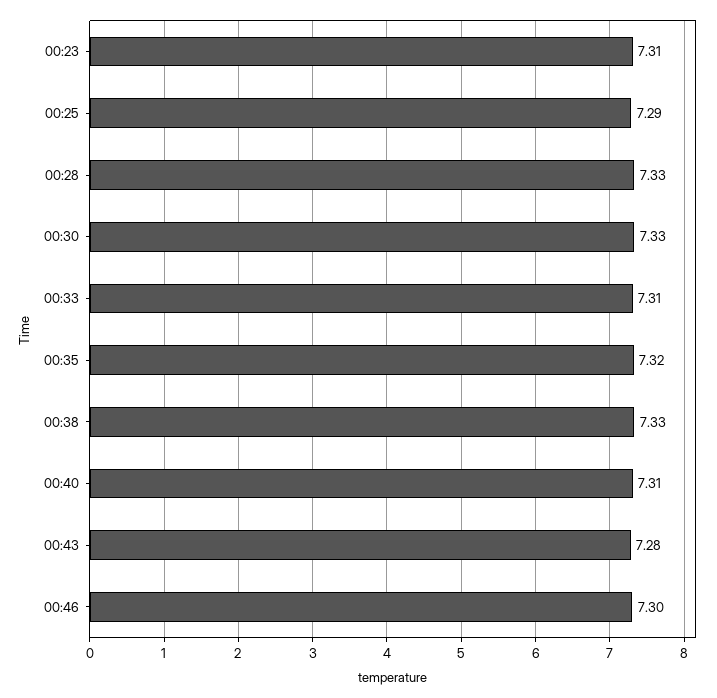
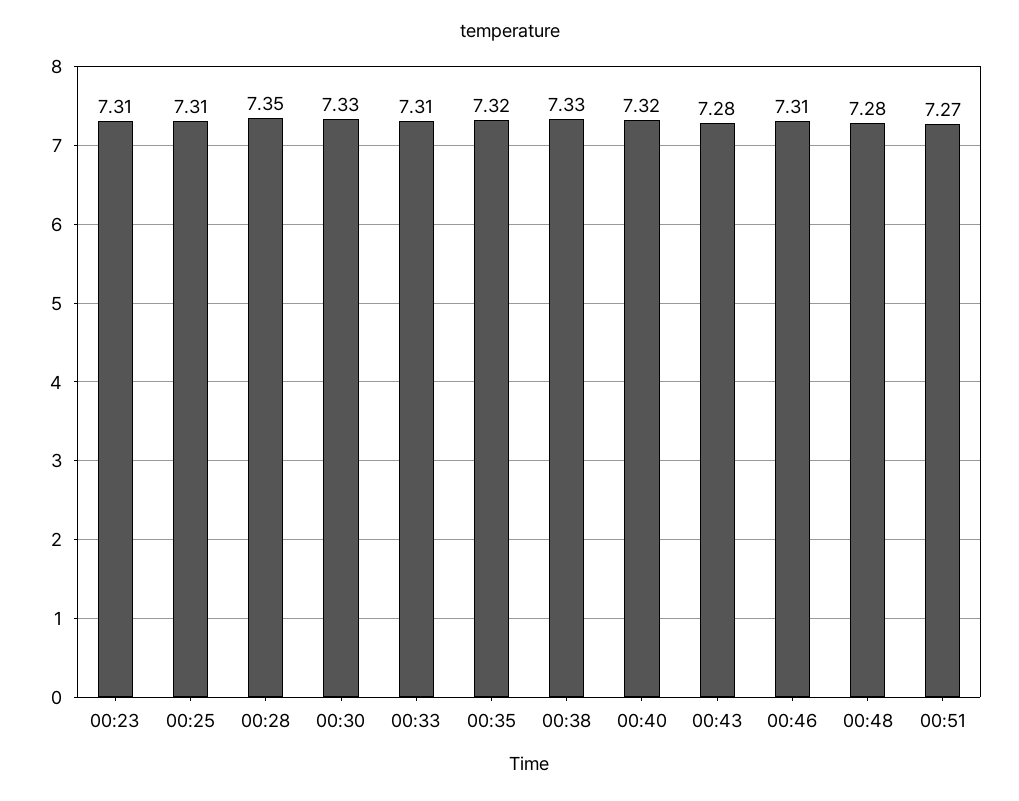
00:25: 7.29 -> 7.31
00:28: 7.33 -> 7.35
00:40: 7.31 -> 7.32
00:46: 7.3 -> 7.31
00:48: none -> 7.28
00:51: none -> 7.27

